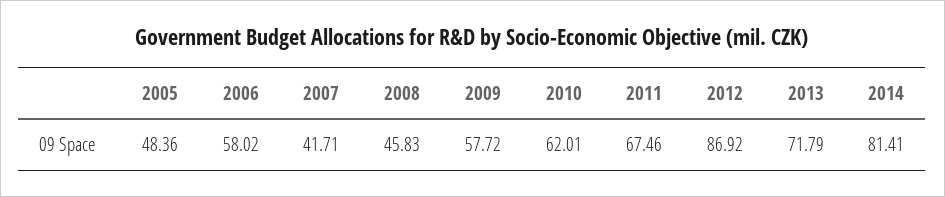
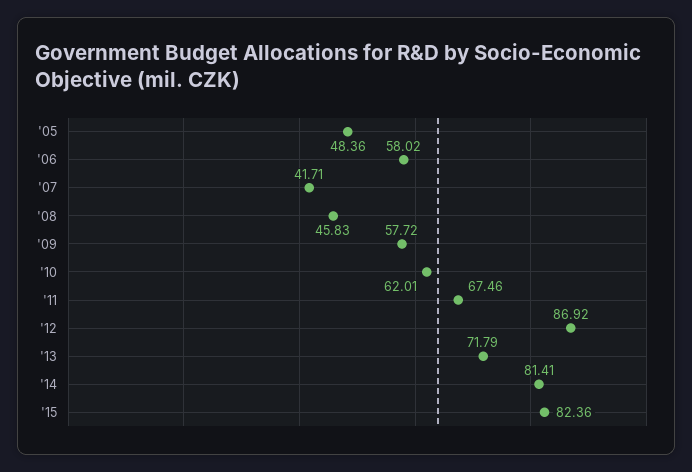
'15: none -> 82.36

